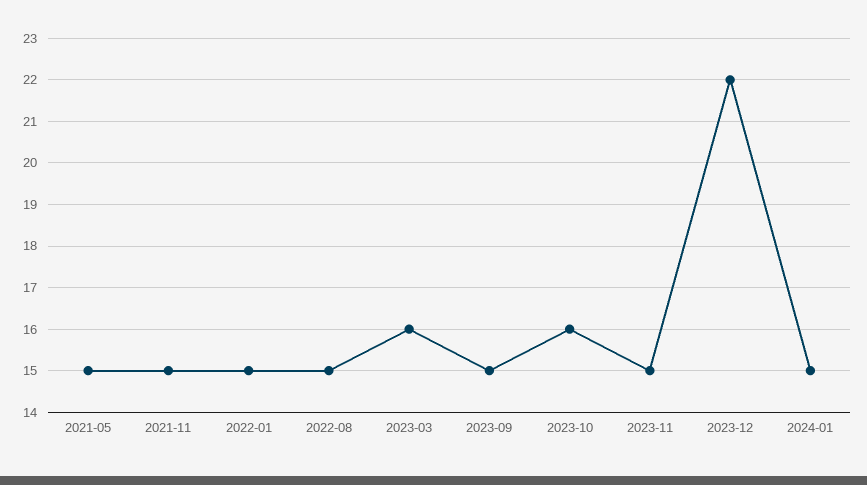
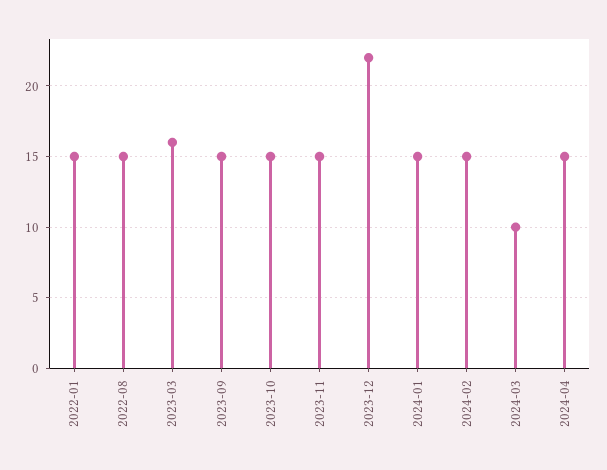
2021-05: 15 -> none
2021-11: 15 -> none
2023-10: 16 -> 15
2024-02: none -> 15
2024-03: none -> 10
2024-04: none -> 15

